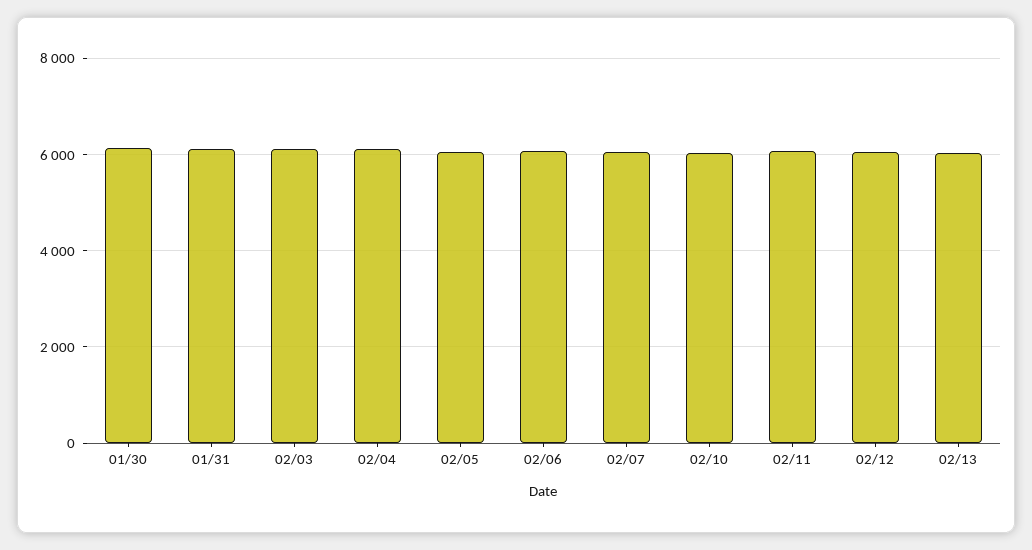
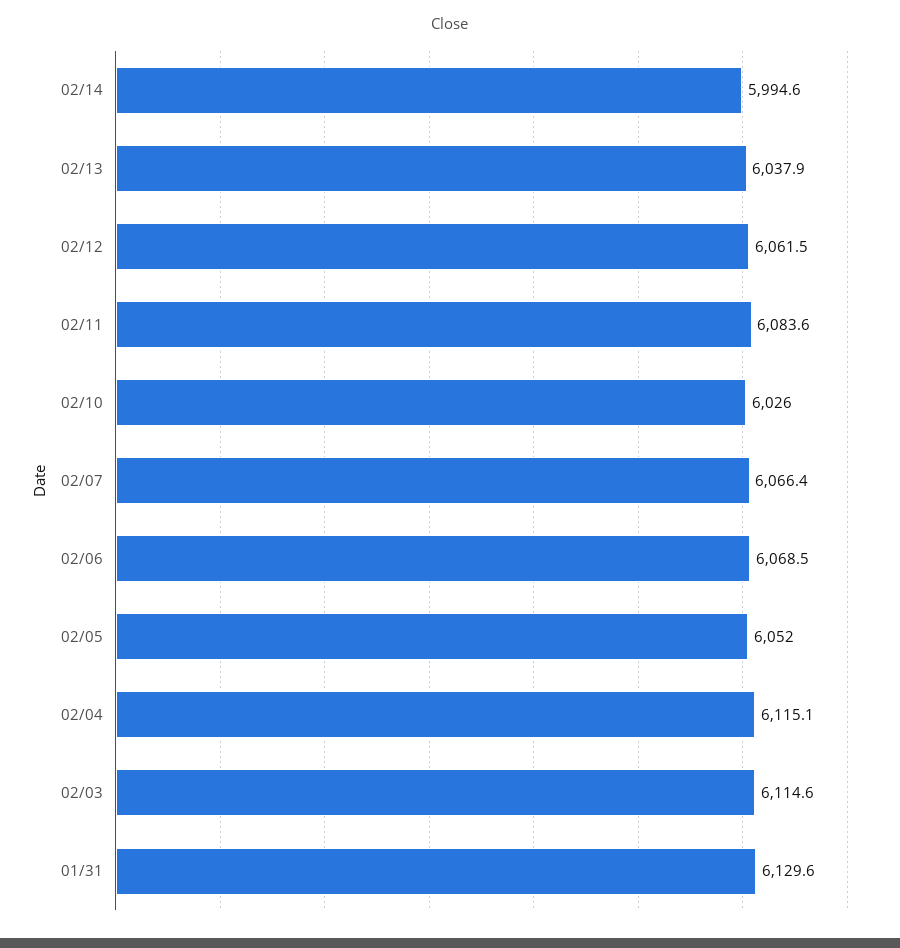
01/30: 6200 -> none
02/14: none -> 5994.6

